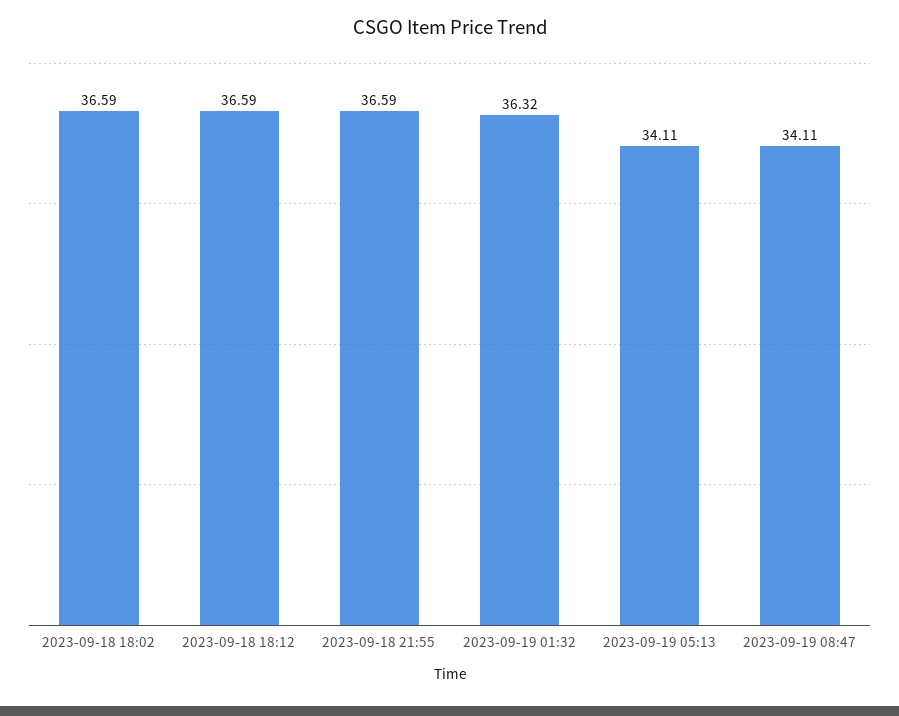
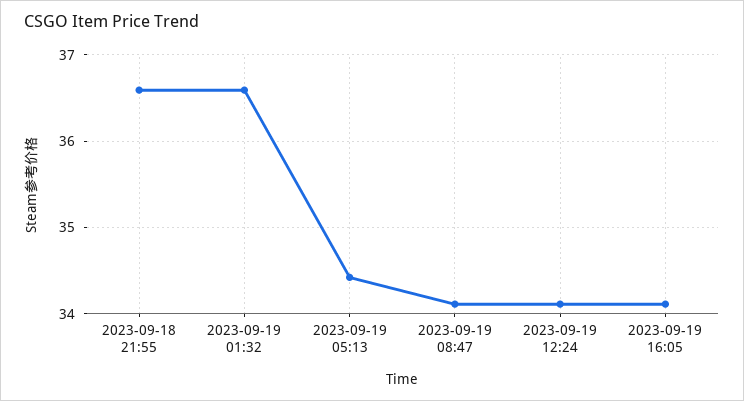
2023-09-18 18:02: 36.59 -> none
2023-09-18 18:12: 36.59 -> none
2023-09-19 01:32: 36.32 -> 36.6
2023-09-19 05:13: 34.11 -> 34.4
2023-09-19 12:24: none -> 34.1
2023-09-19 16:05: none -> 34.1

